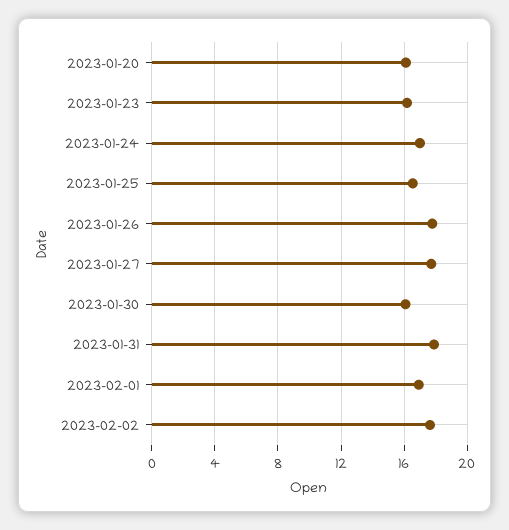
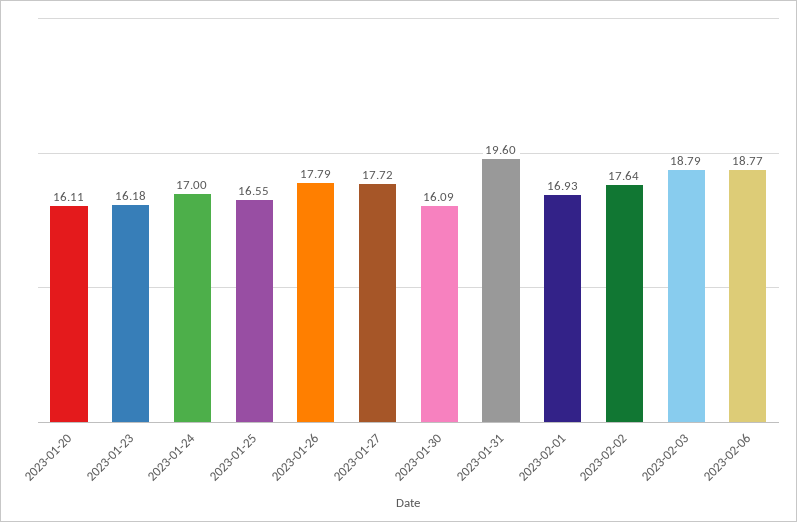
2023-01-31: 18 -> 19.6
2023-02-03: none -> 18.79
2023-02-06: none -> 18.77

